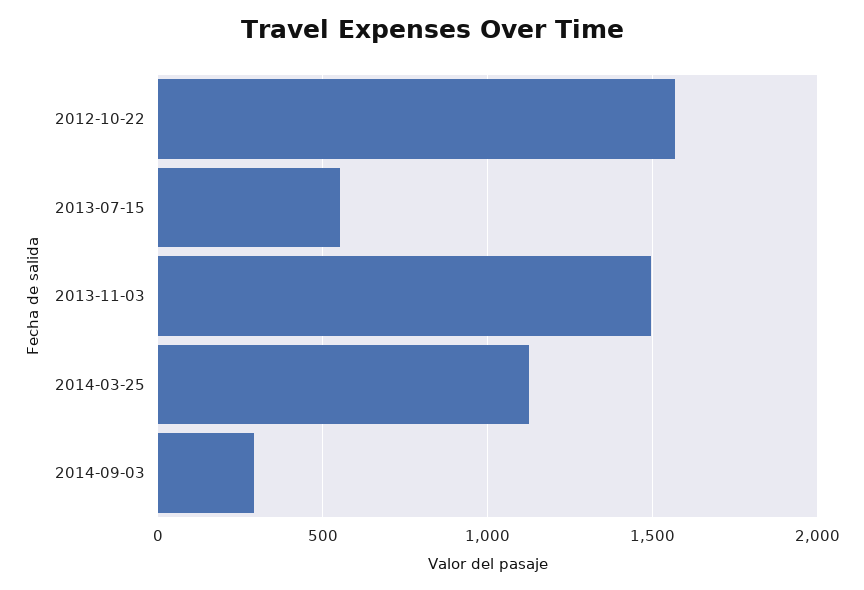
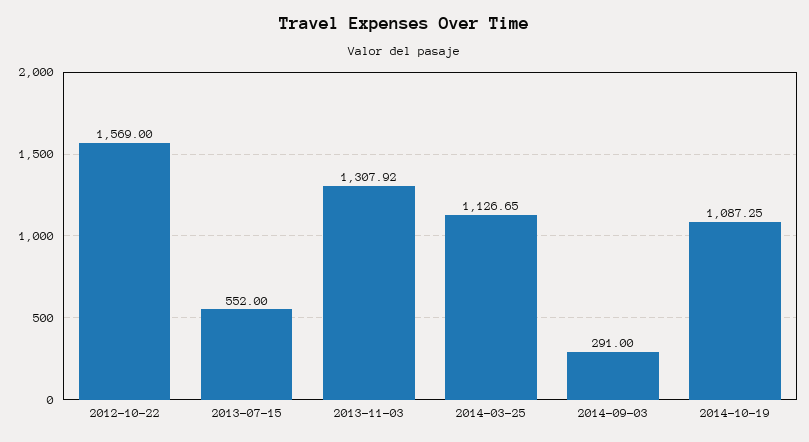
2013-11-03: 1500 -> 1307.92
2014-10-19: none -> 1087.25

